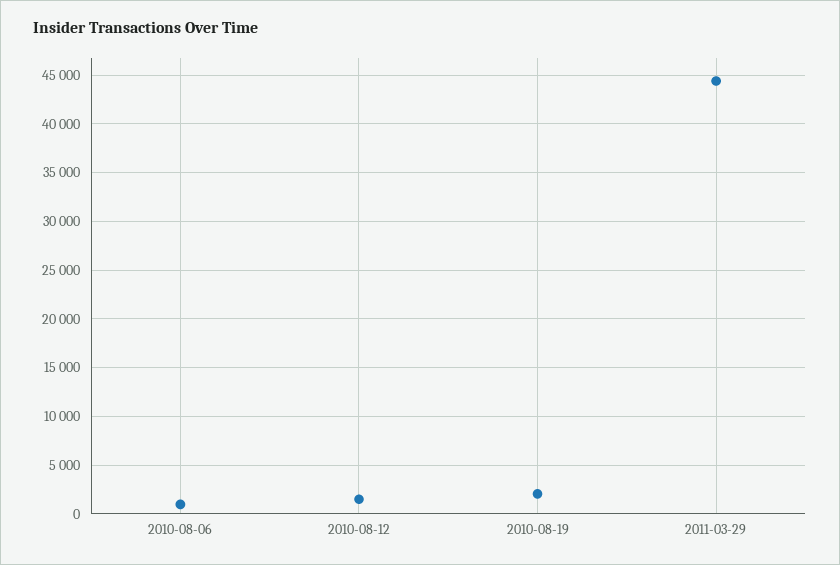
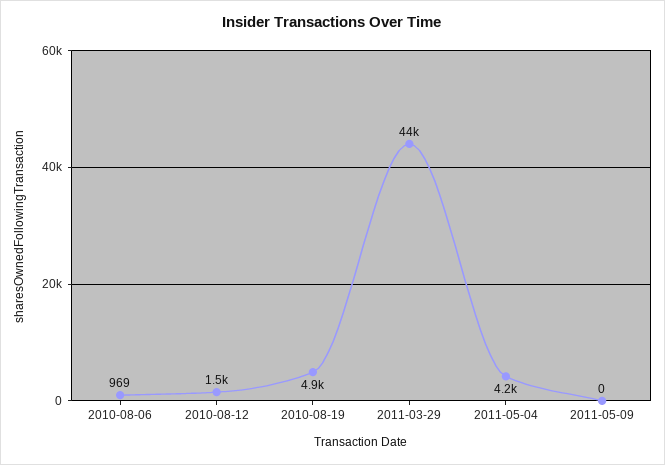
2010-08-19: 2000 -> 4900
2011-05-04: none -> 4200
2011-05-09: none -> 0

